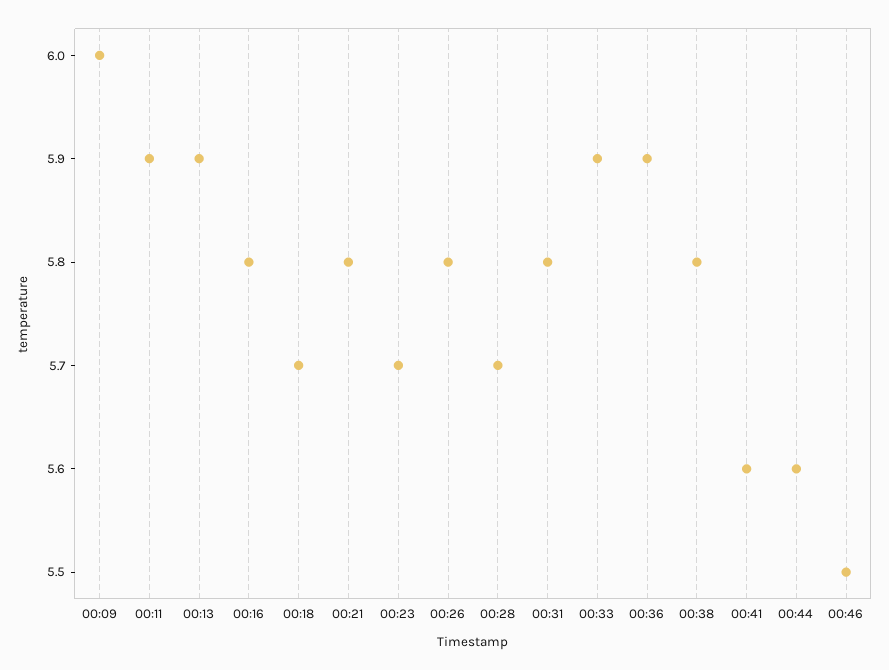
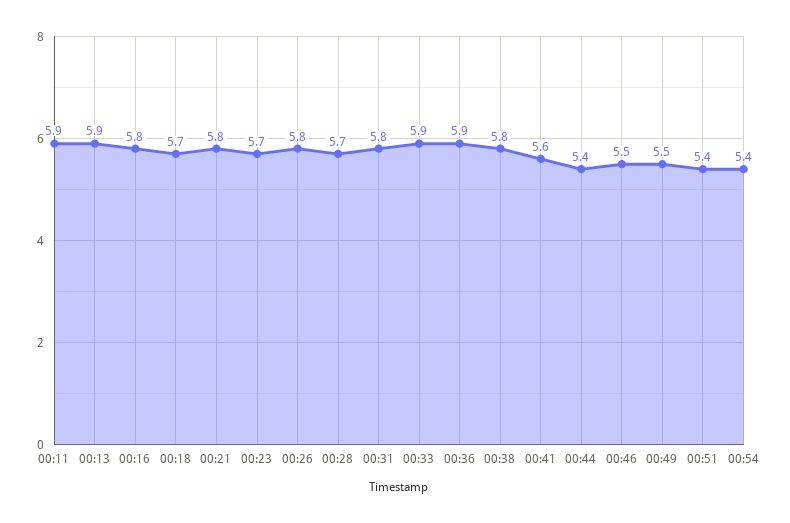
00:09: 6 -> none
00:44: 5.6 -> 5.4
00:49: none -> 5.5
00:51: none -> 5.4
00:54: none -> 5.4

